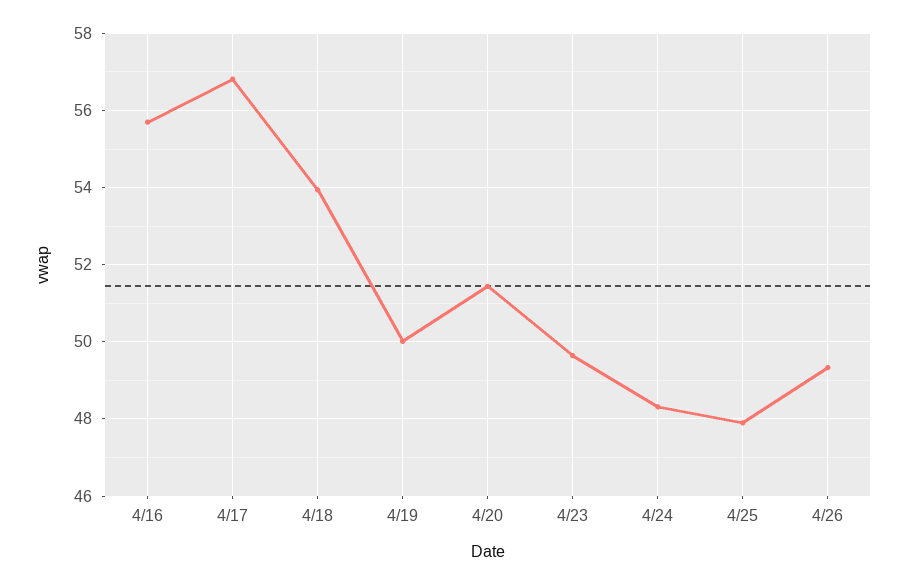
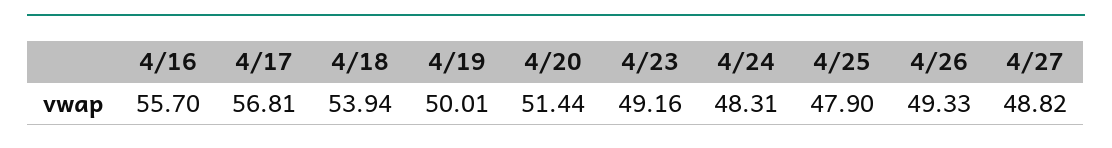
4/23: 49.6 -> 49.16
4/27: none -> 48.82

